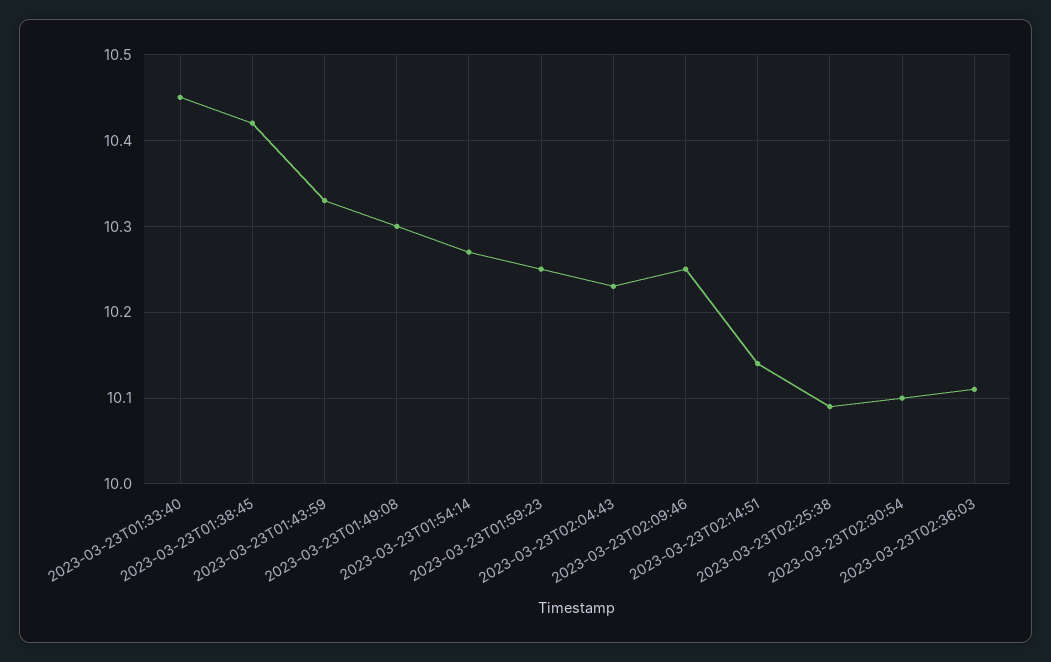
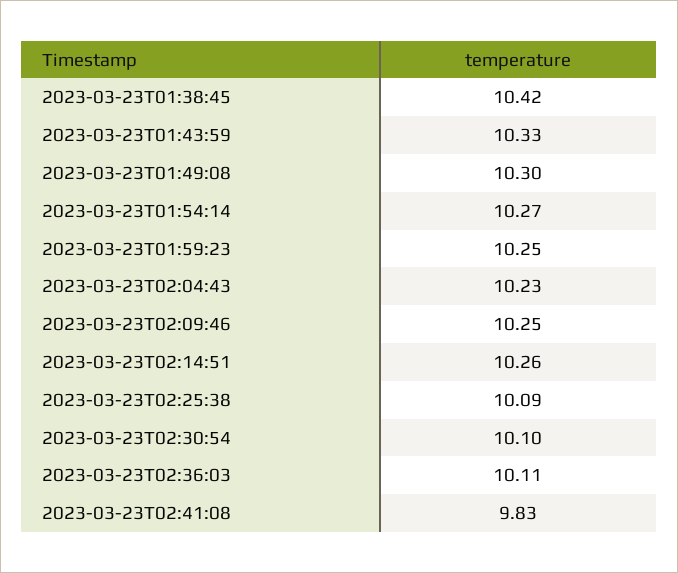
2023-03-23T01:33:40: 10.45 -> none
2023-03-23T02:14:51: 10.14 -> 10.26
2023-03-23T02:41:08: none -> 9.83

